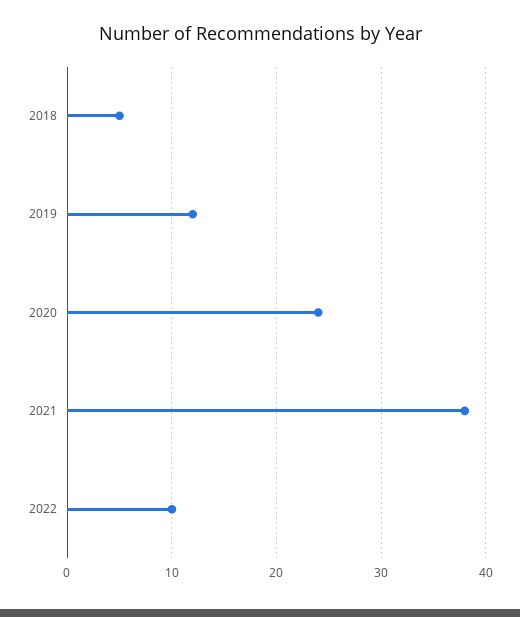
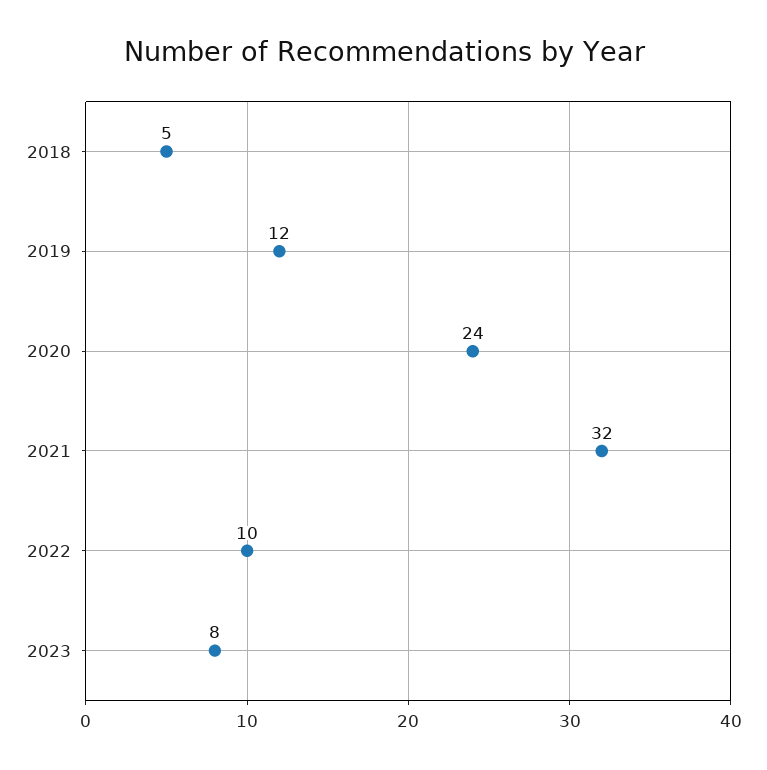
2021: 38 -> 32
2023: none -> 8

